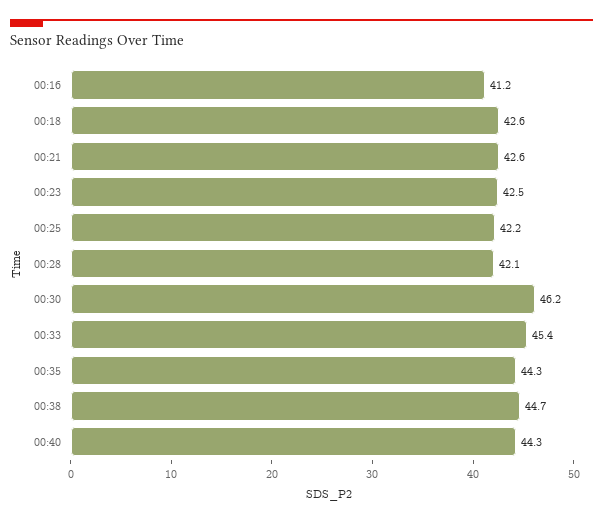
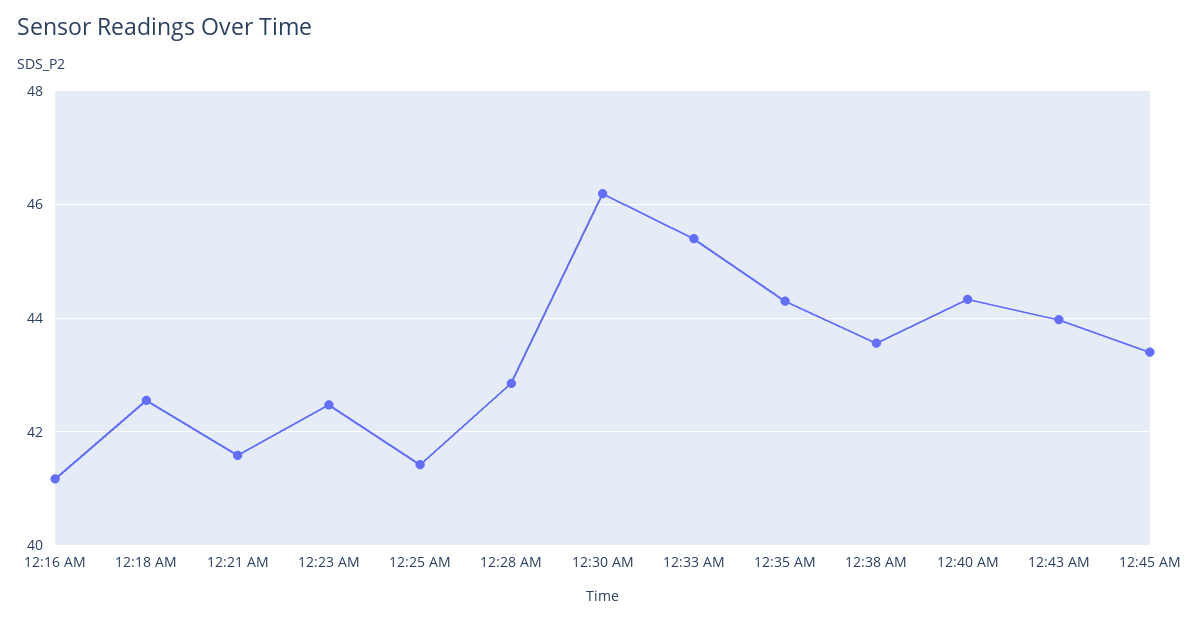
00:21: 42.6 -> 41.6
00:25: 42.2 -> 41.4
00:28: 42.1 -> 42.8
00:38: 44.7 -> 43.6
12:43 AM: none -> 44
12:45 AM: none -> 43.4

